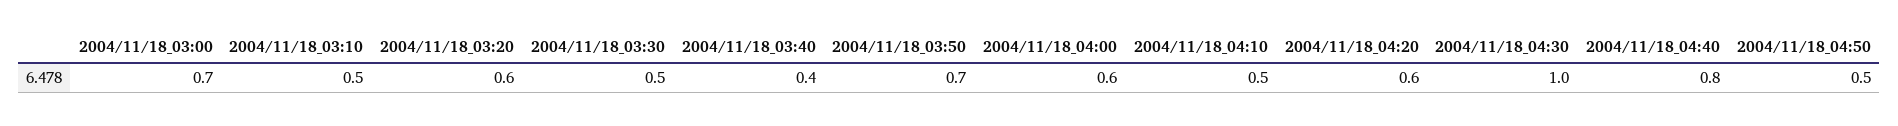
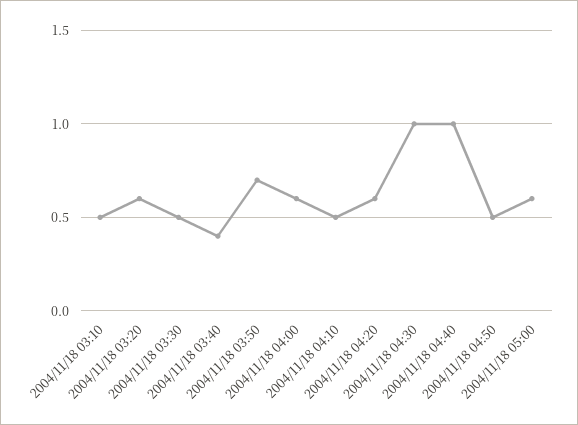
2004/11/18_03:00: 0.7 -> none
2004/11/18_04:40: 0.8 -> 1
2004/11/18 05:00: none -> 0.6

